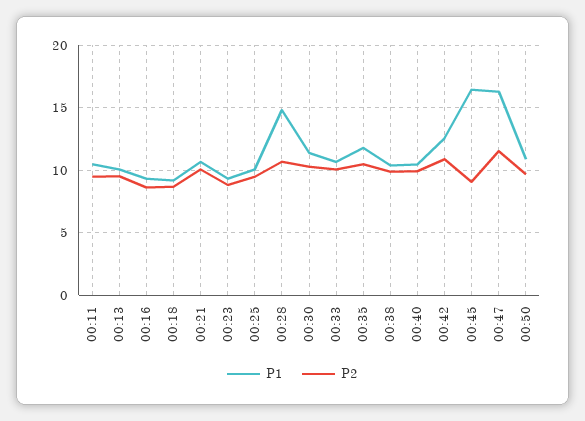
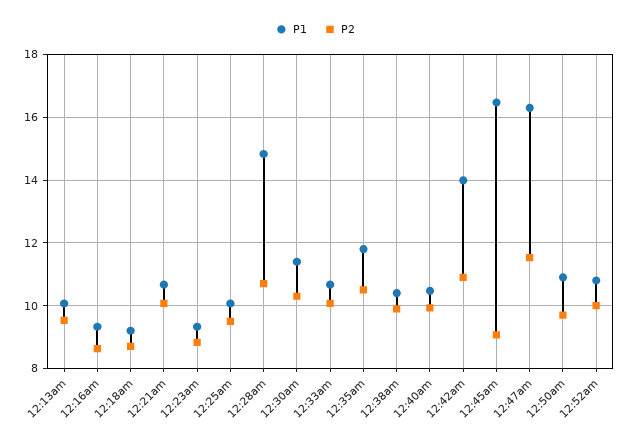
P1, 00:11: 10.5 -> none
P2, 00:11: 9.5 -> none
P1, 00:42: 12.5 -> 14
P1, 12:52am: none -> 10.8
P2, 12:52am: none -> 10

